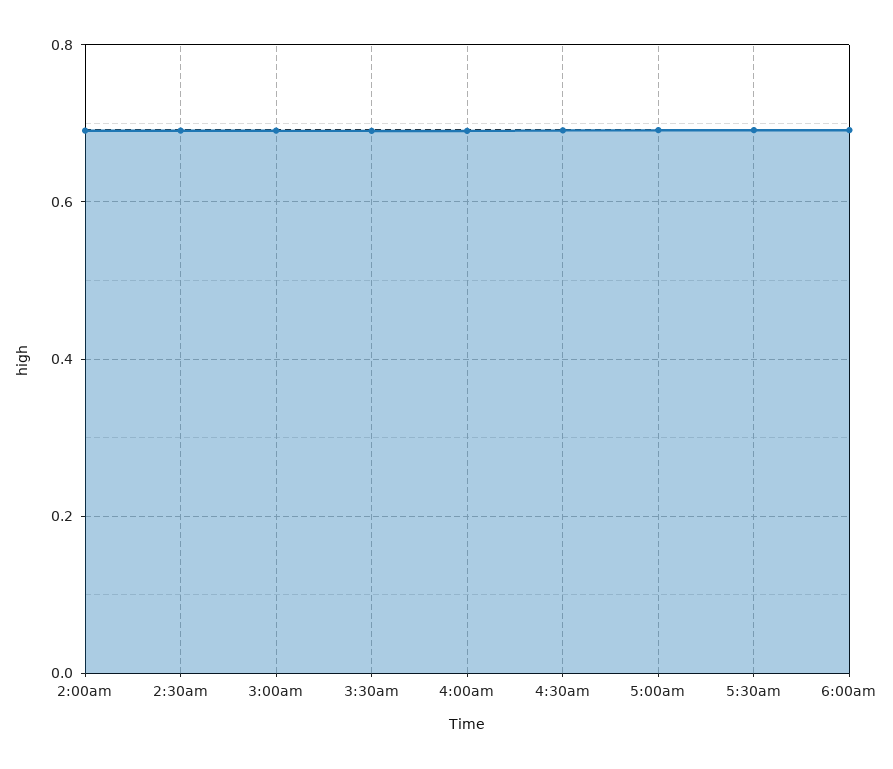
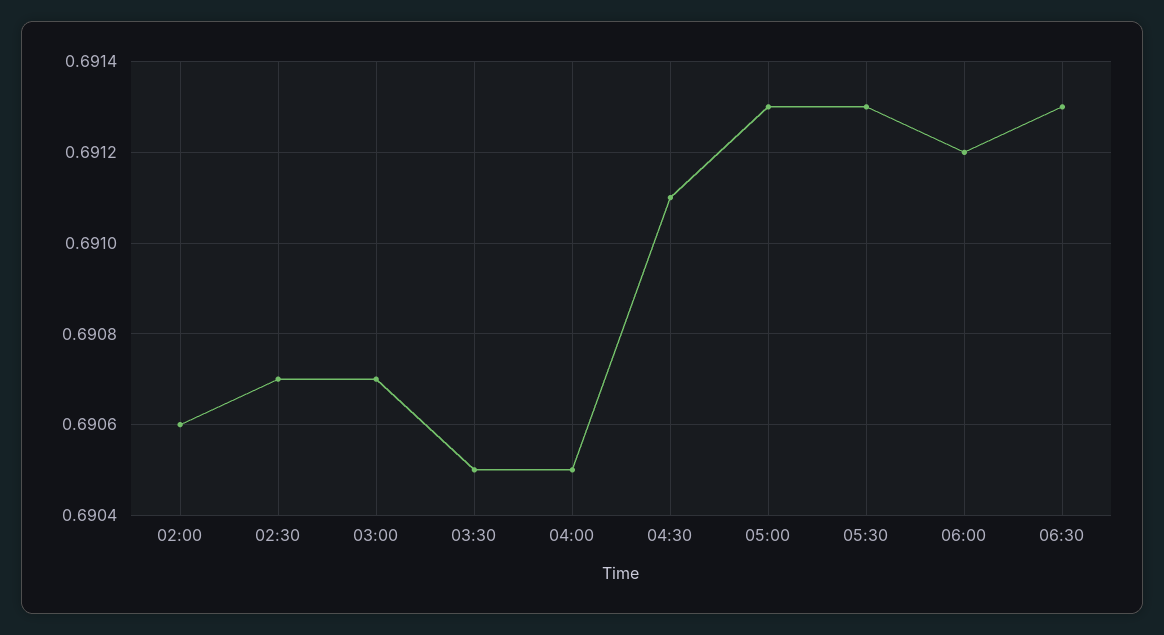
06:30: none -> 0.6913

